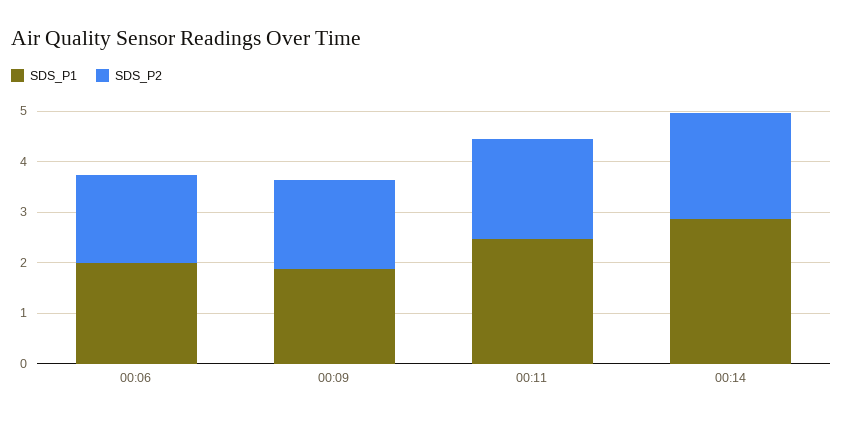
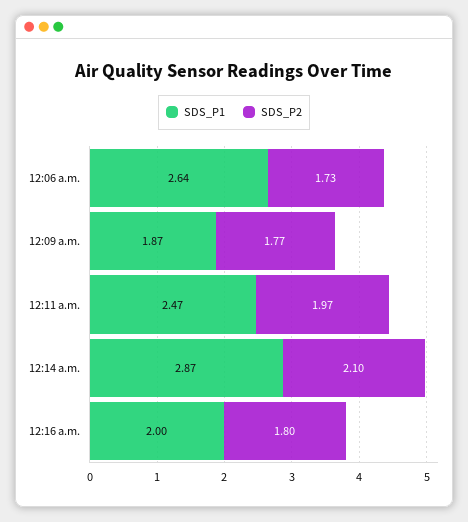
SDS_P1, 00:06: 2 -> 2.64
SDS_P1, 12:16 a.m.: none -> 2
SDS_P2, 12:16 a.m.: none -> 1.8

